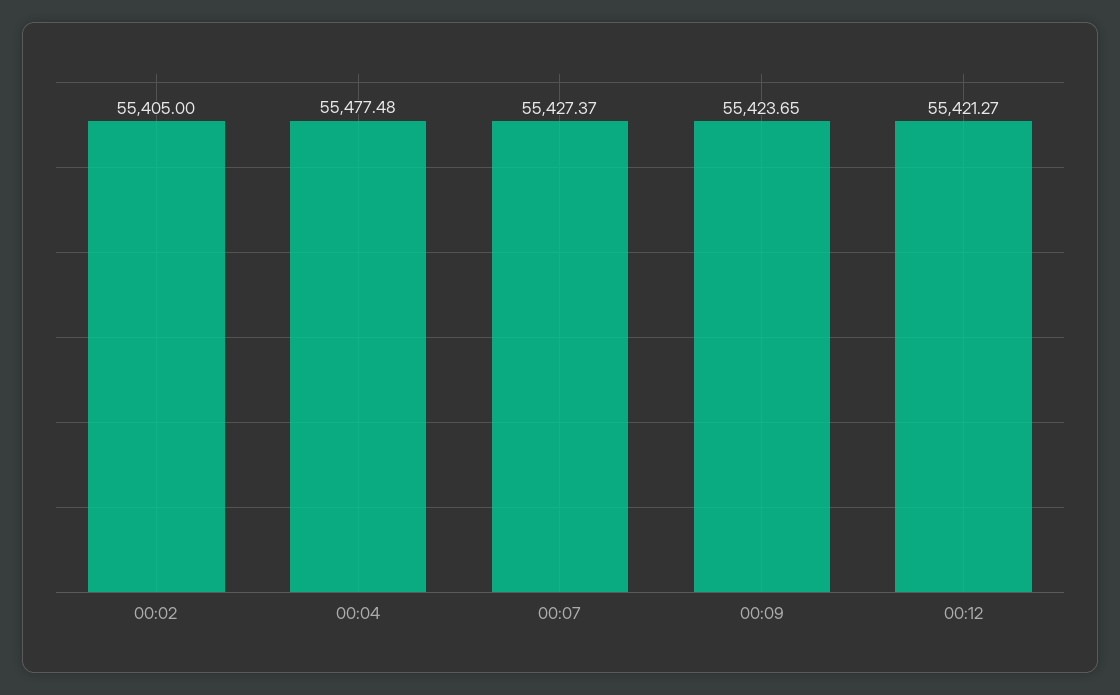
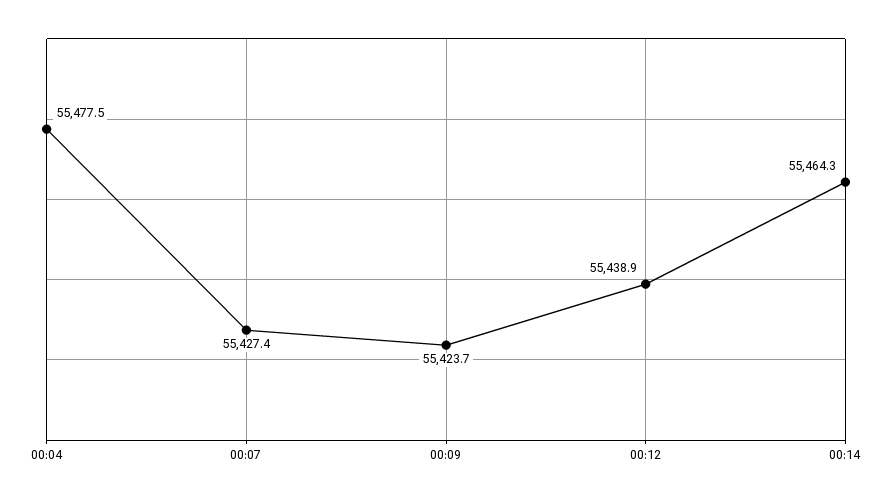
00:02: 55405 -> none
00:12: 55421.27 -> 55438.9
00:14: none -> 55464.3

